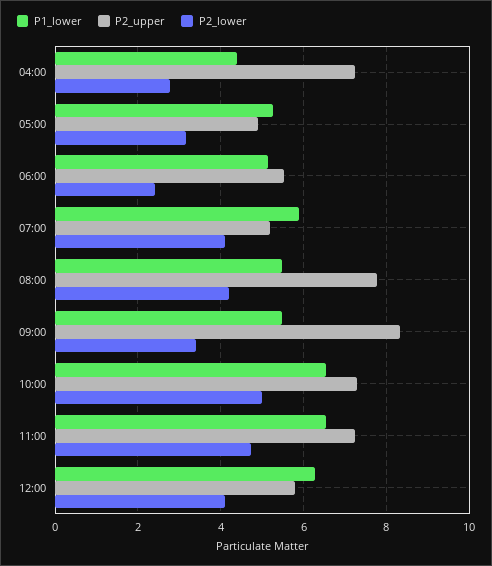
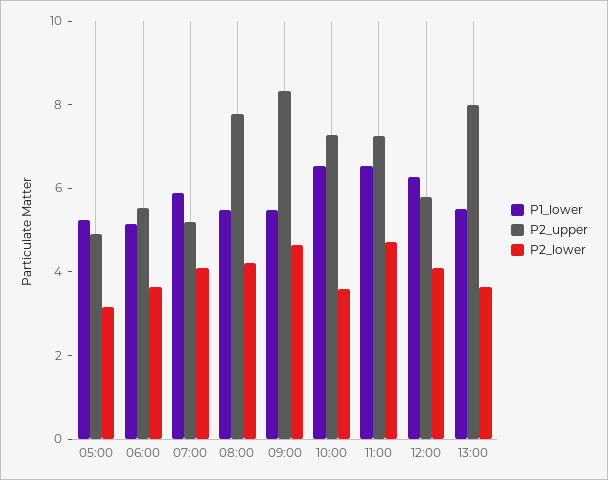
P1_lower, 04:00: 4.4 -> none
P2_upper, 04:00: 7.2 -> none
P2_lower, 04:00: 2.8 -> none
P2_lower, 06:00: 2.4 -> 3.5
P2_lower, 09:00: 3.4 -> 4.5
P2_lower, 10:00: 5 -> 3.5
P1_lower, 13:00: none -> 5.5
P2_upper, 13:00: none -> 8
P2_lower, 13:00: none -> 3.5

